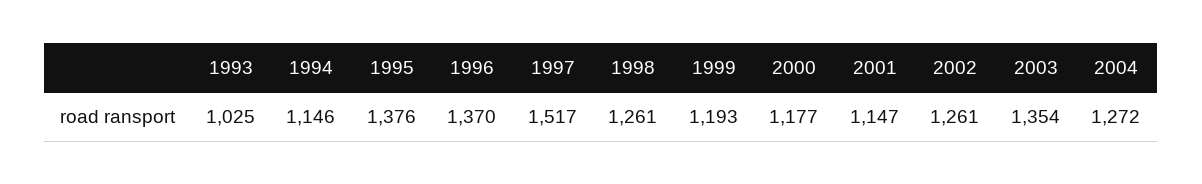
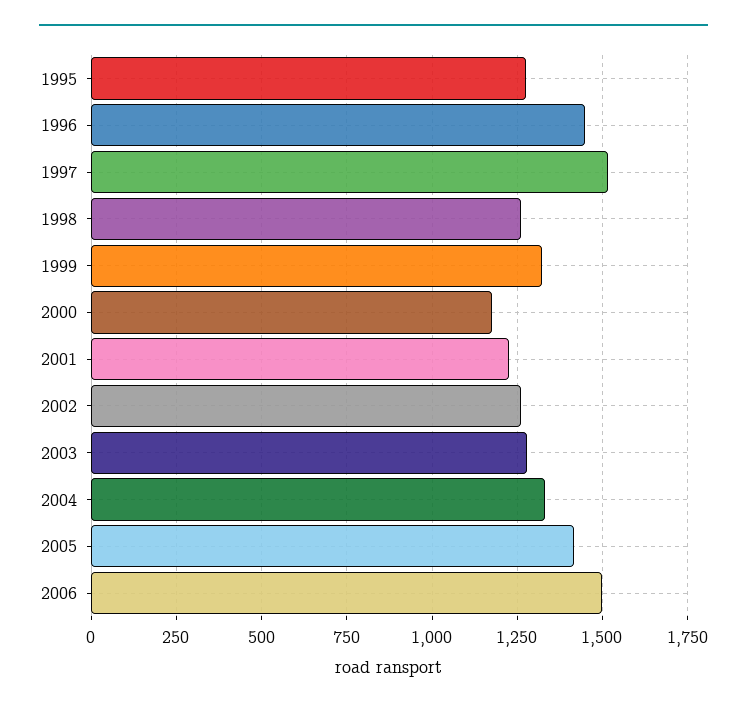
1993: 1025 -> none
1994: 1146 -> none
1995: 1376 -> 1275
1996: 1370 -> 1450
1999: 1193 -> 1325
2001: 1147 -> 1225
2003: 1354 -> 1275
2004: 1272 -> 1325
2005: none -> 1425
2006: none -> 1500

